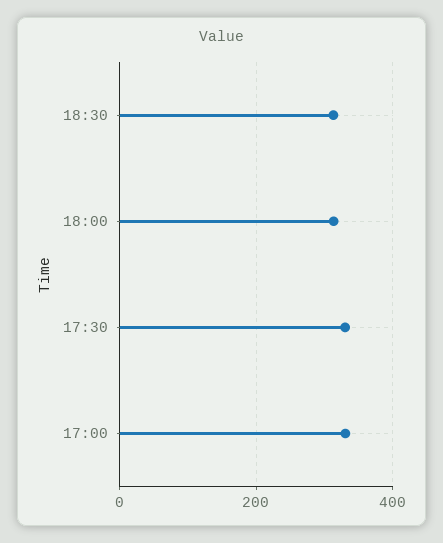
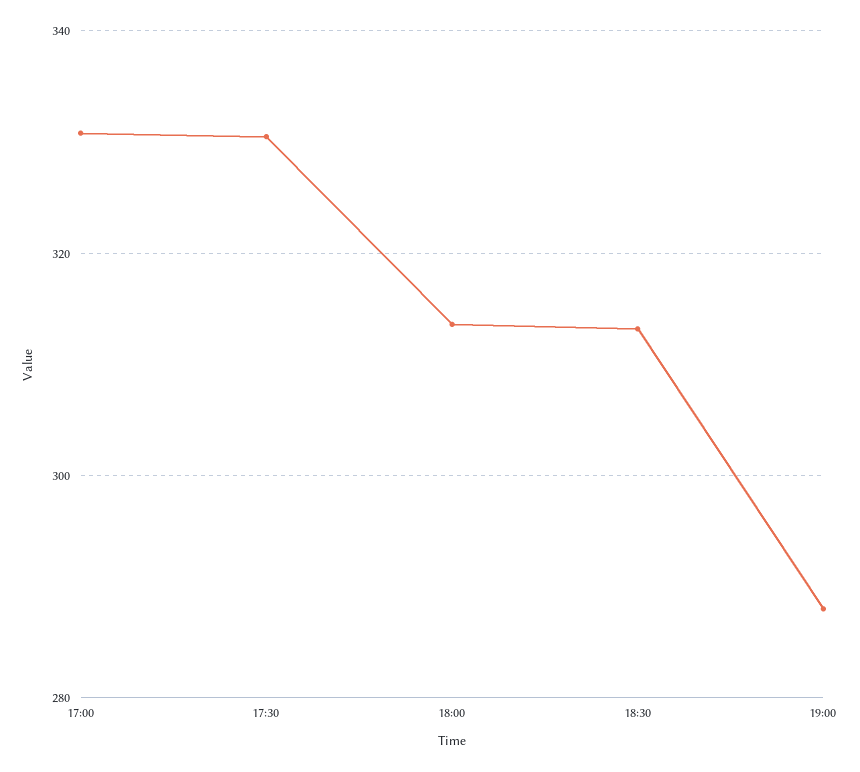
19:00: none -> 288

